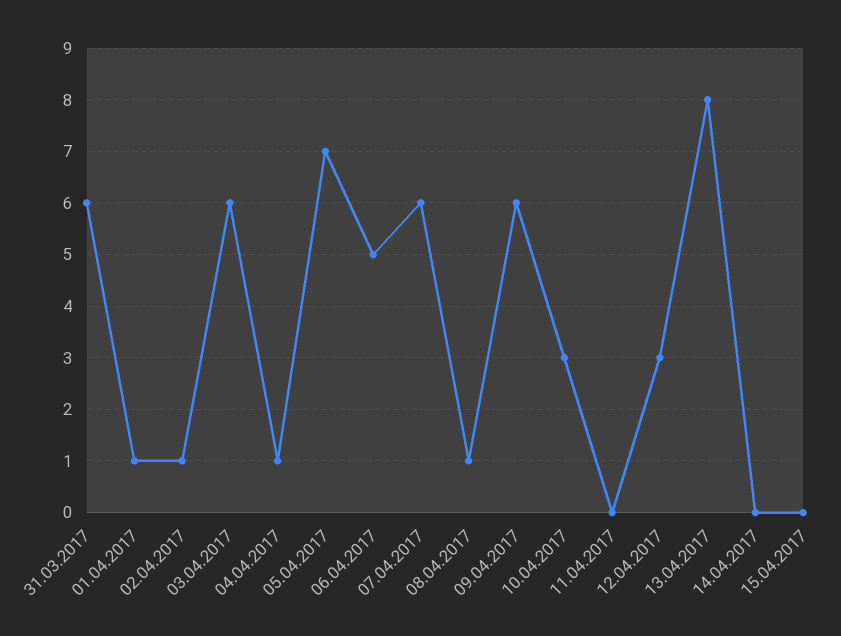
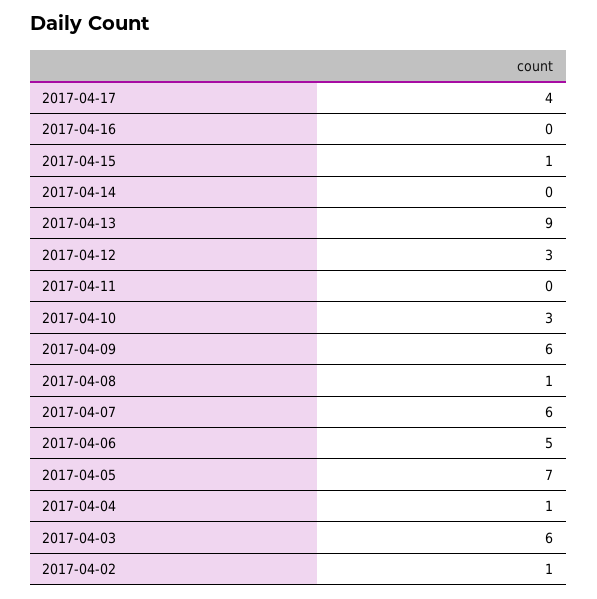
31.03.2017: 6 -> none
01.04.2017: 1 -> none
13.04.2017: 8 -> 9
15.04.2017: 0 -> 1
2017-04-17: none -> 4
2017-04-16: none -> 0

